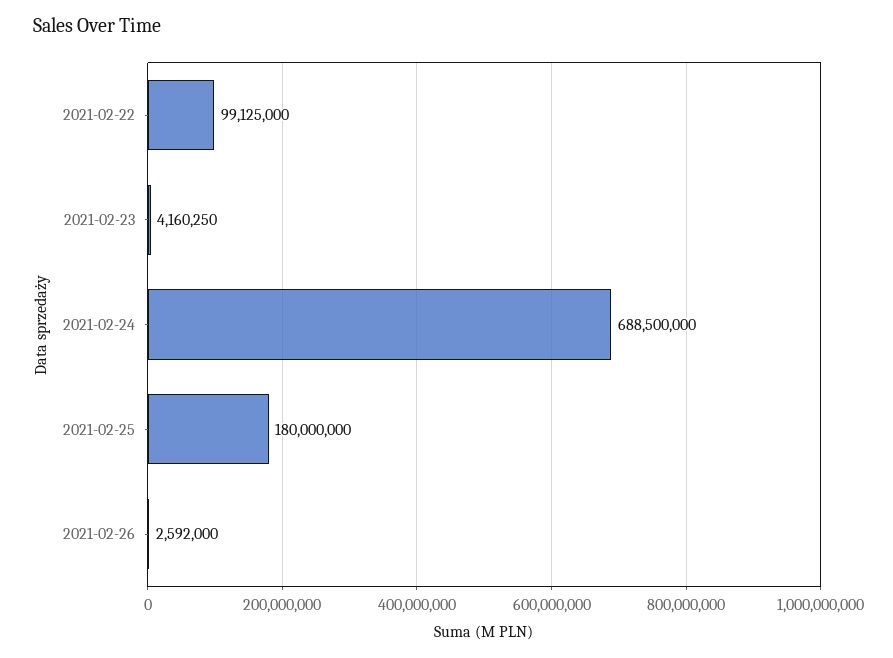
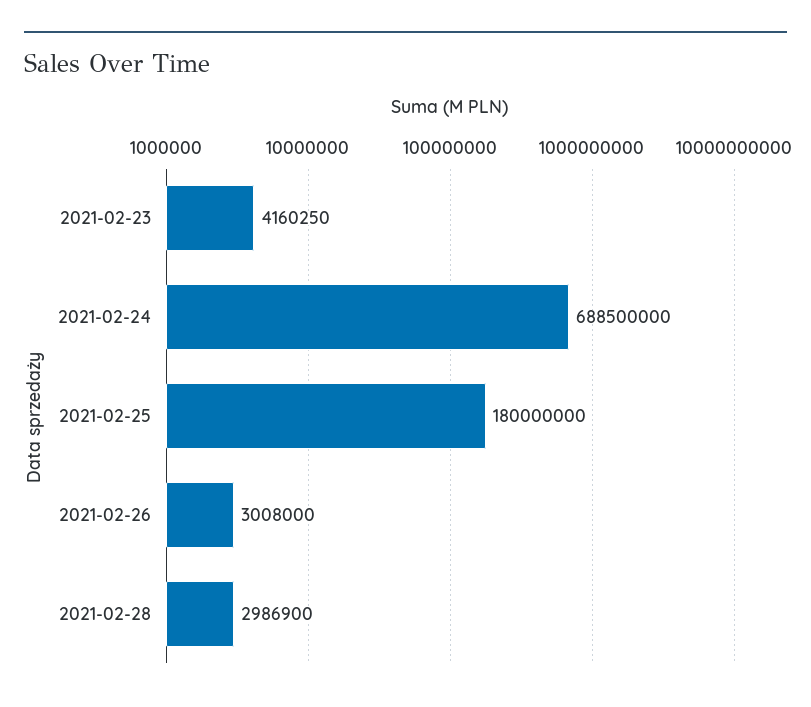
2021-02-22: 99125000 -> none
2021-02-26: 2592000 -> 3008000
2021-02-28: none -> 2986900

